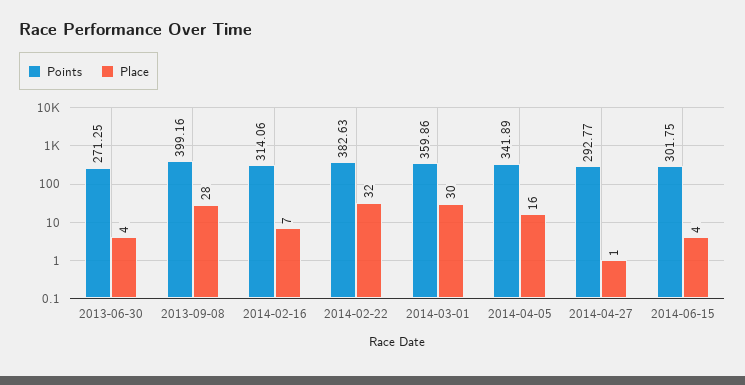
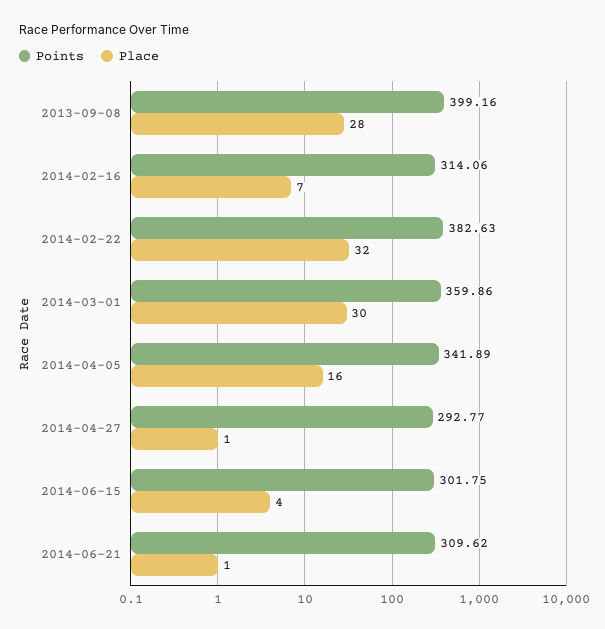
Points, 2013-06-30: 271.25 -> none
Place, 2013-06-30: 4 -> none
Points, 2014-06-21: none -> 309.62
Place, 2014-06-21: none -> 1

